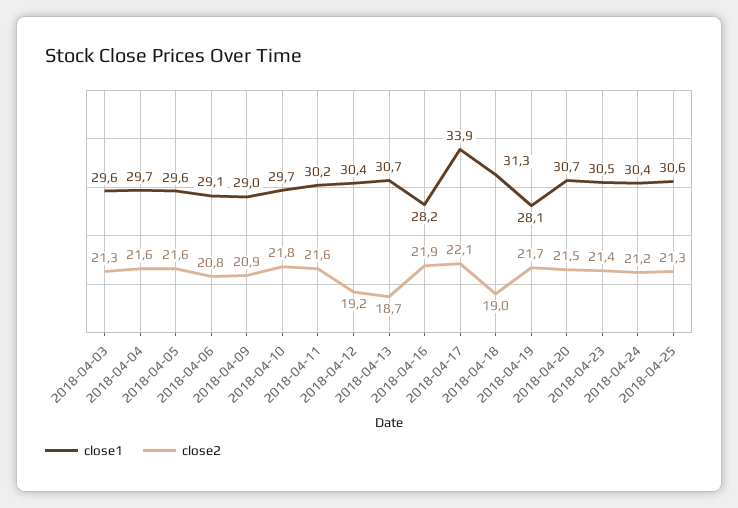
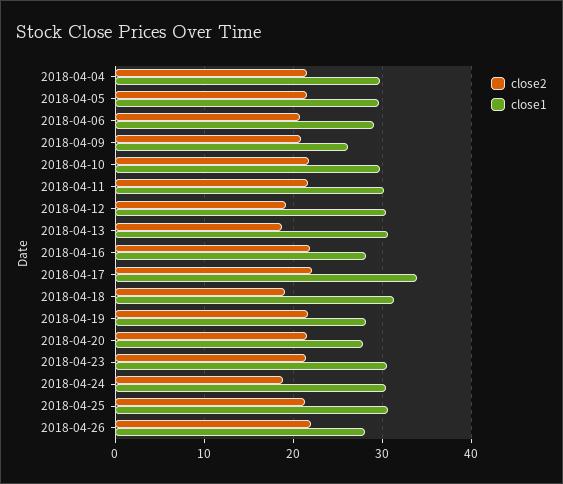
close1, 2018-04-03: 29.6 -> none
close2, 2018-04-03: 21.3 -> none
close1, 2018-04-09: 29 -> 26
close1, 2018-04-20: 30.7 -> 28
close2, 2018-04-24: 21.2 -> 19
close2, 2018-04-26: none -> 22
close1, 2018-04-26: none -> 28

